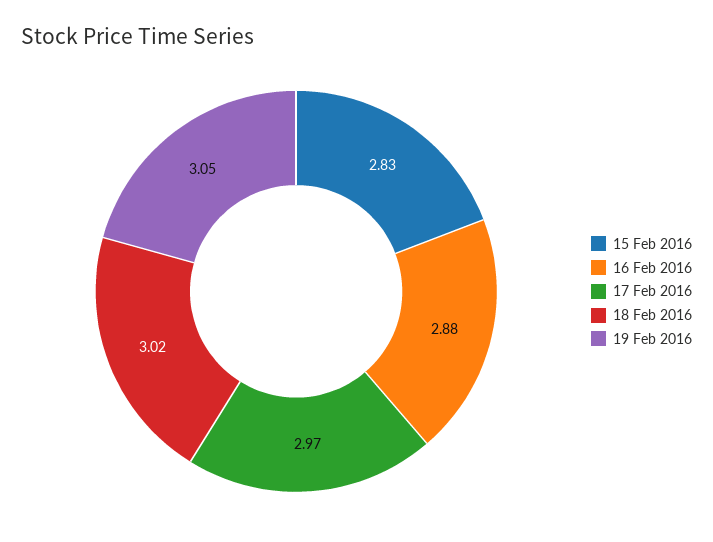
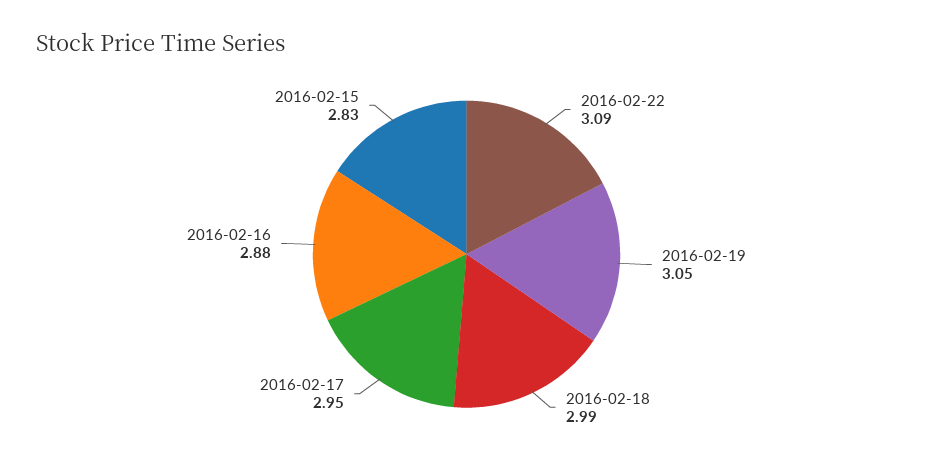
17 Feb 2016: 2.97 -> 2.95
18 Feb 2016: 3.02 -> 2.99
2016-02-22: none -> 3.09

